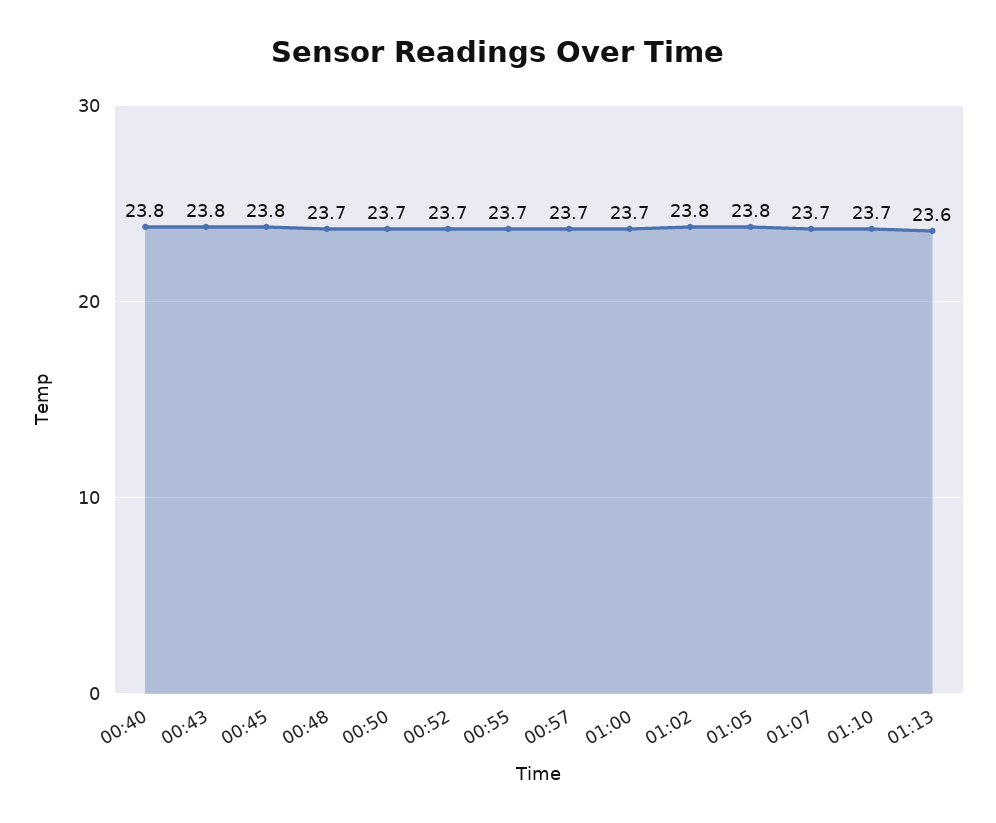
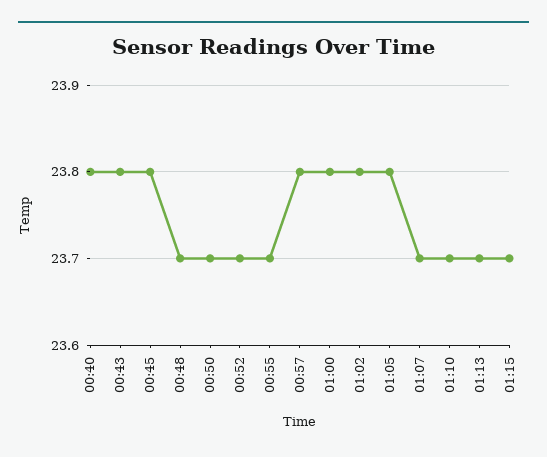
00:57: 23.7 -> 23.8
01:00: 23.7 -> 23.8
01:13: 23.6 -> 23.7
01:15: none -> 23.7

